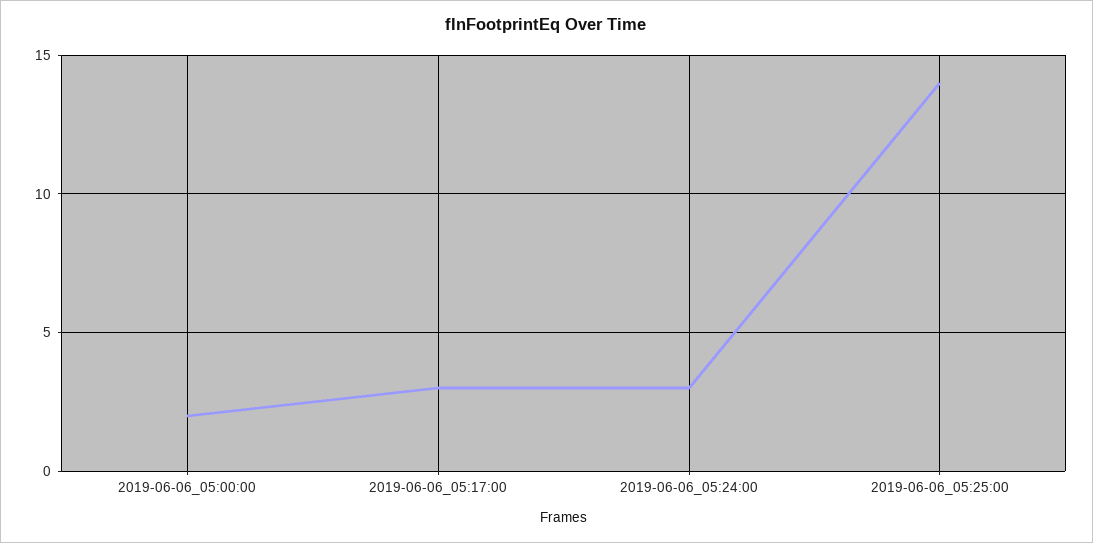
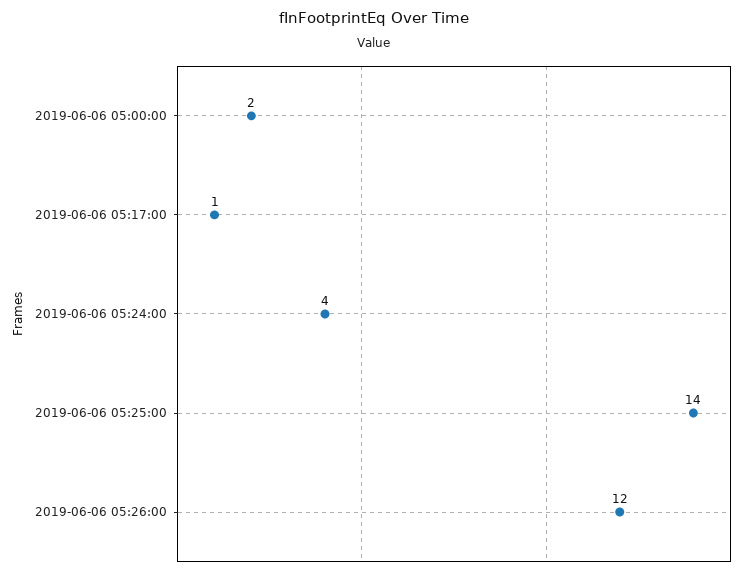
2019-06-06_05:17:00: 3 -> 1
2019-06-06_05:24:00: 3 -> 4
2019-06-06 05:26:00: none -> 12

